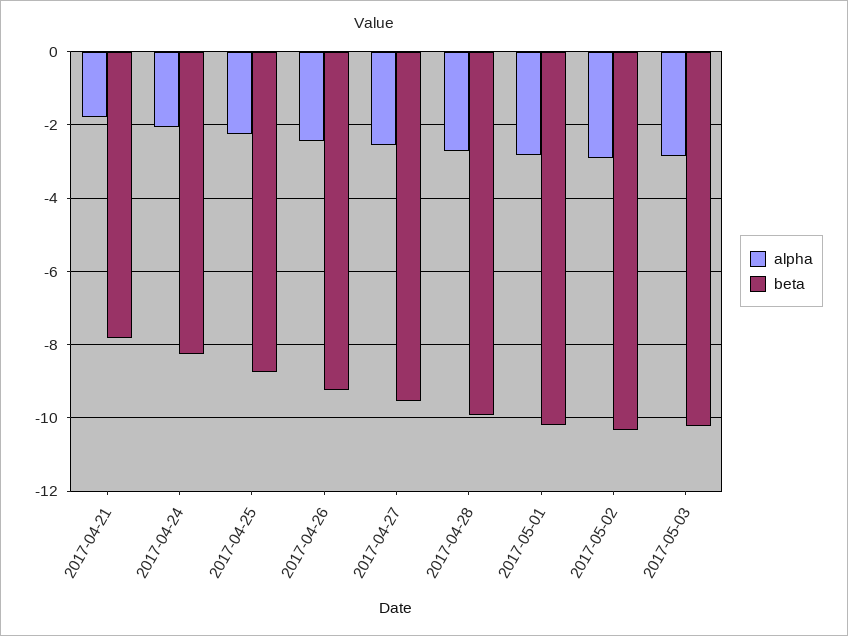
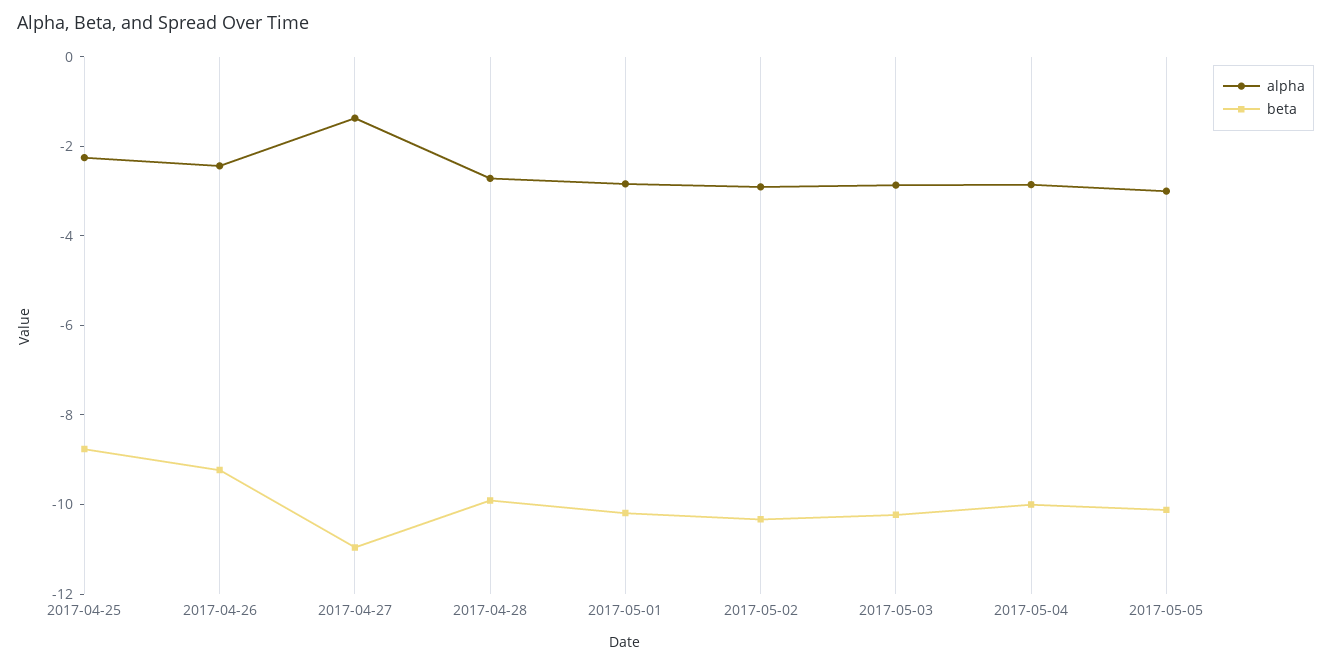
alpha, 2017-04-21: -1.8 -> none
beta, 2017-04-21: -7.8 -> none
alpha, 2017-04-24: -2 -> none
beta, 2017-04-24: -8.2 -> none
alpha, 2017-04-27: -2.6 -> -1.5
beta, 2017-04-27: -9.6 -> -11
alpha, 2017-05-04: none -> -3
beta, 2017-05-04: none -> -10
alpha, 2017-05-05: none -> -3
beta, 2017-05-05: none -> -10

